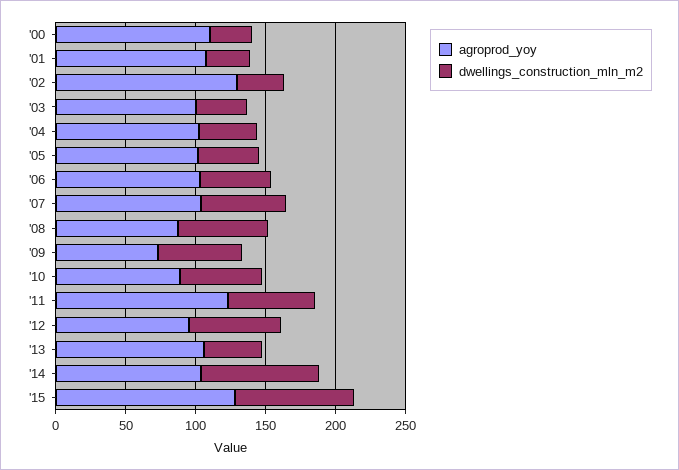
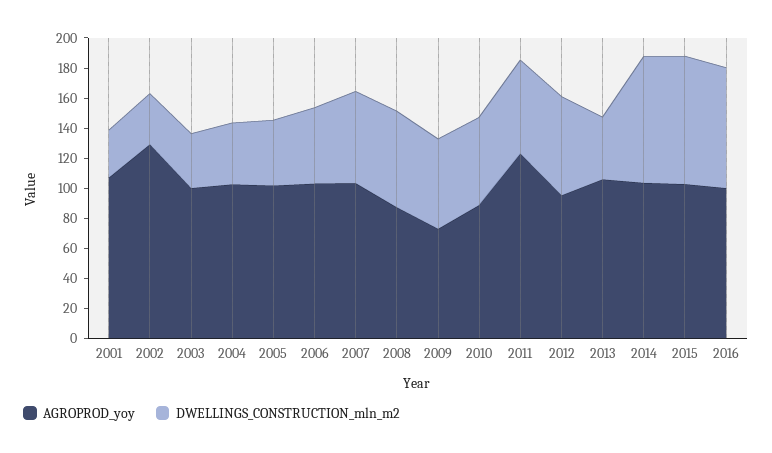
agroprod_yoy, '00: 110 -> none
dwellings_construction_mln_m2, '00: 30 -> none
agroprod_yoy, '15: 130 -> 100
agroprod_yoy, 2016: none -> 100
dwellings_construction_mln_m2, 2016: none -> 80

